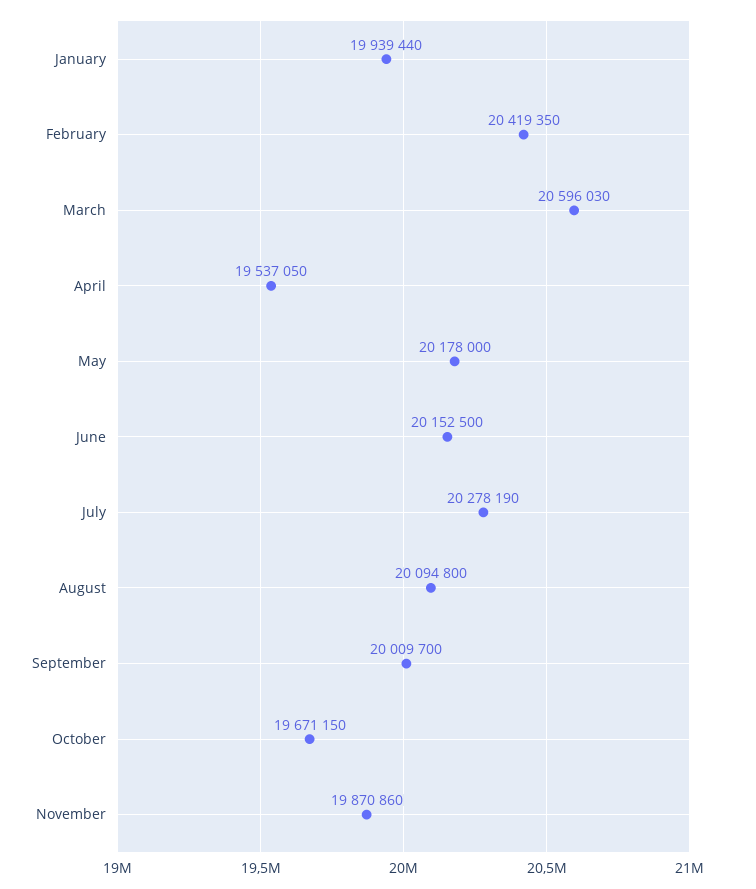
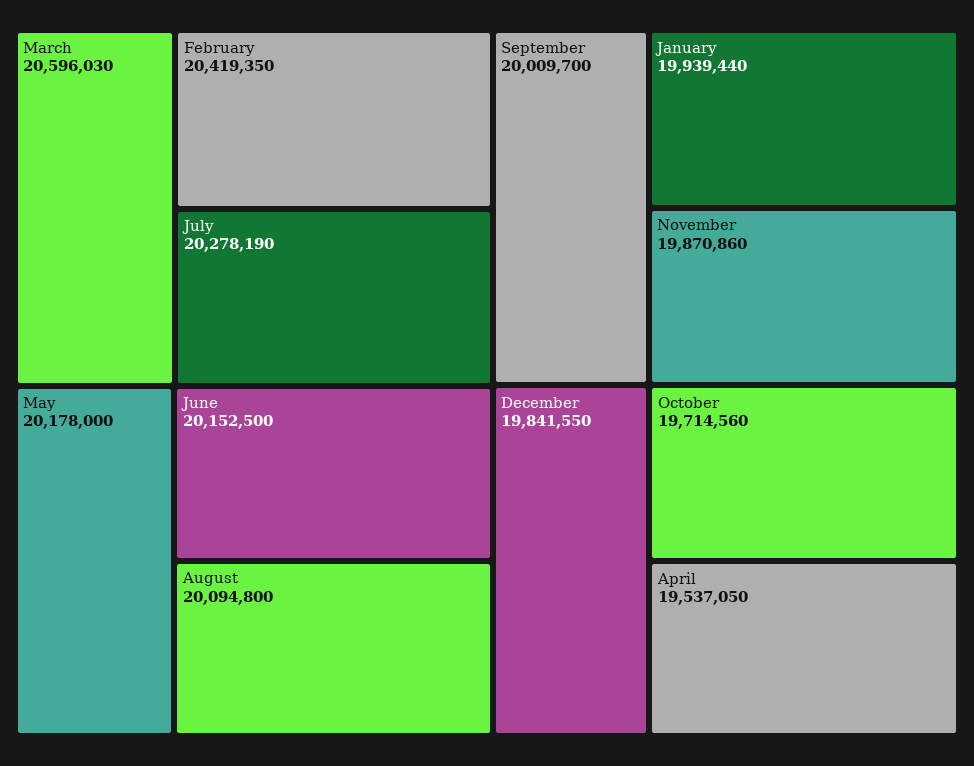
October: 19671150 -> 19714560
December: none -> 19841550

